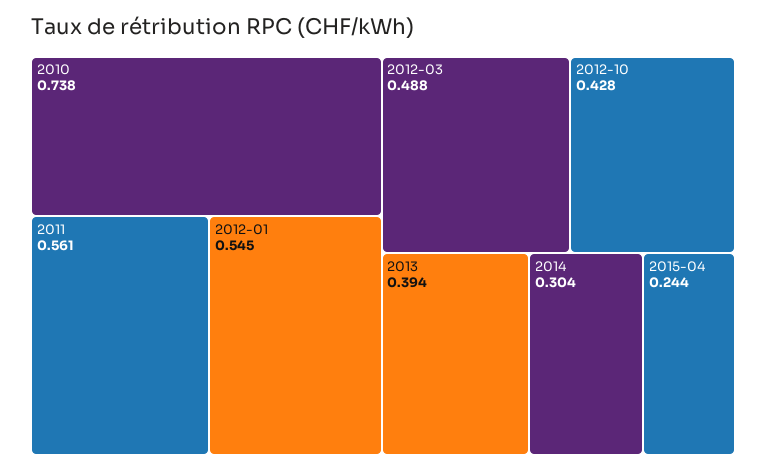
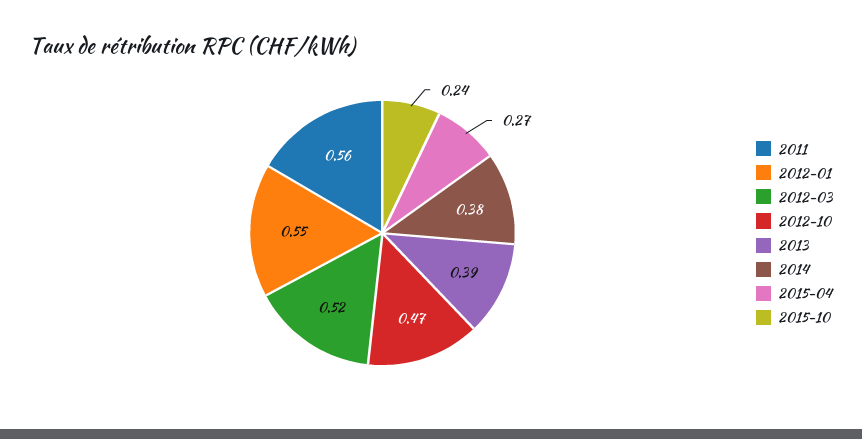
2010: 0.738 -> none
2012-03: 0.488 -> 0.52
2012-10: 0.428 -> 0.47
2014: 0.304 -> 0.38
2015-04: 0.244 -> 0.27
2015-10: none -> 0.24

